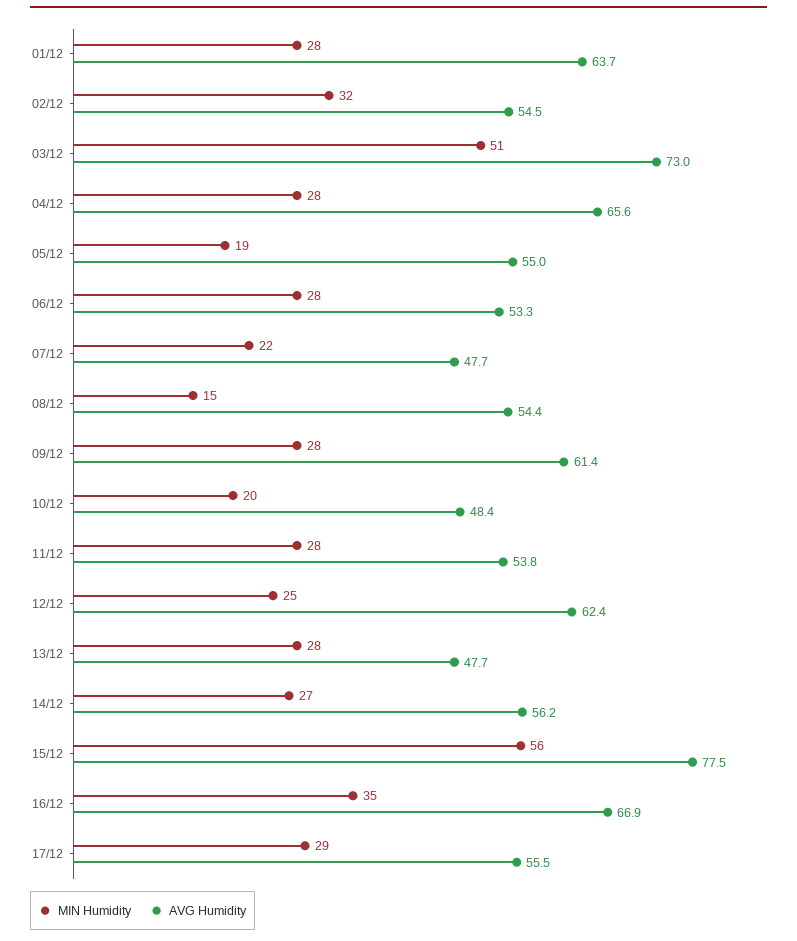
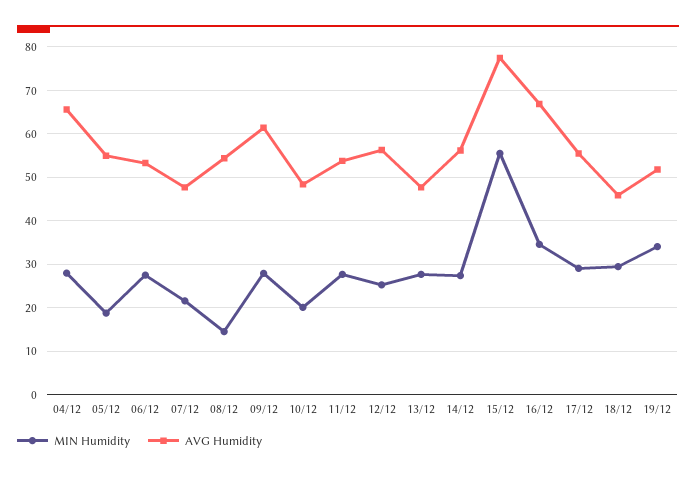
MIN Humidity, 01/12: 28 -> none
AVG Humidity, 01/12: 63.7 -> none
MIN Humidity, 02/12: 32 -> none
AVG Humidity, 02/12: 54.5 -> none
MIN Humidity, 03/12: 51 -> none
AVG Humidity, 03/12: 73 -> none
AVG Humidity, 12/12: 62.4 -> 56
MIN Humidity, 18/12: none -> 30
AVG Humidity, 18/12: none -> 46
MIN Humidity, 19/12: none -> 34
AVG Humidity, 19/12: none -> 52

